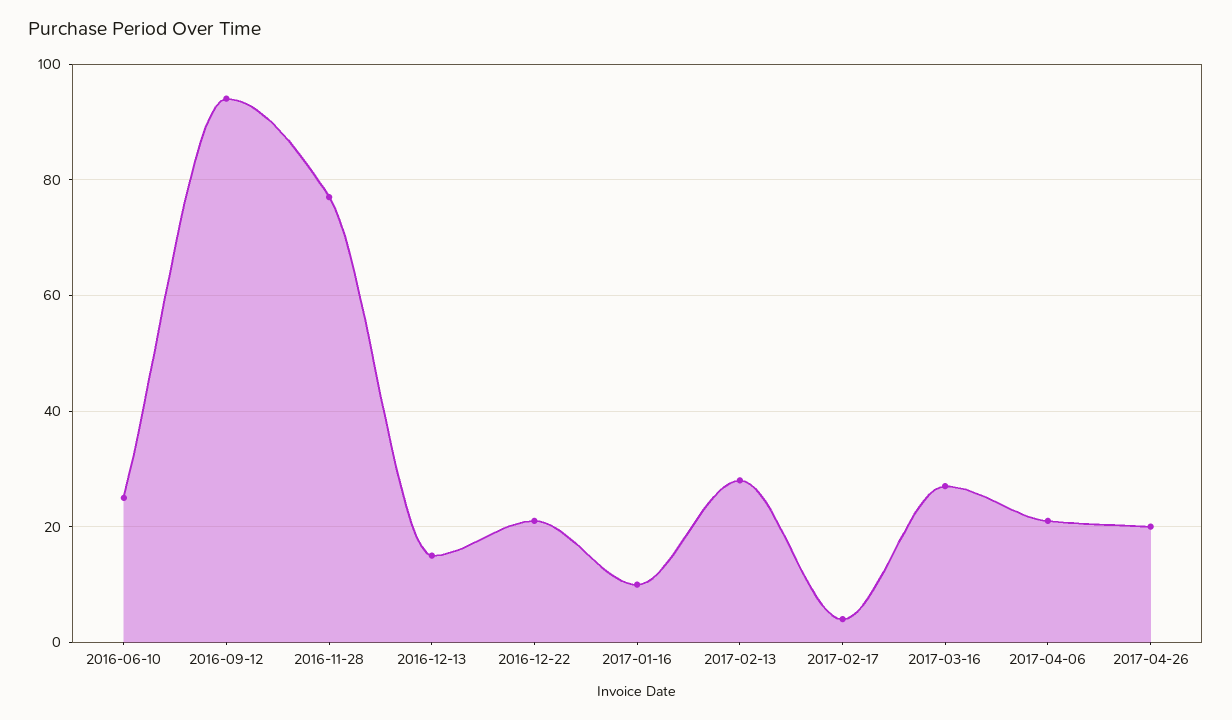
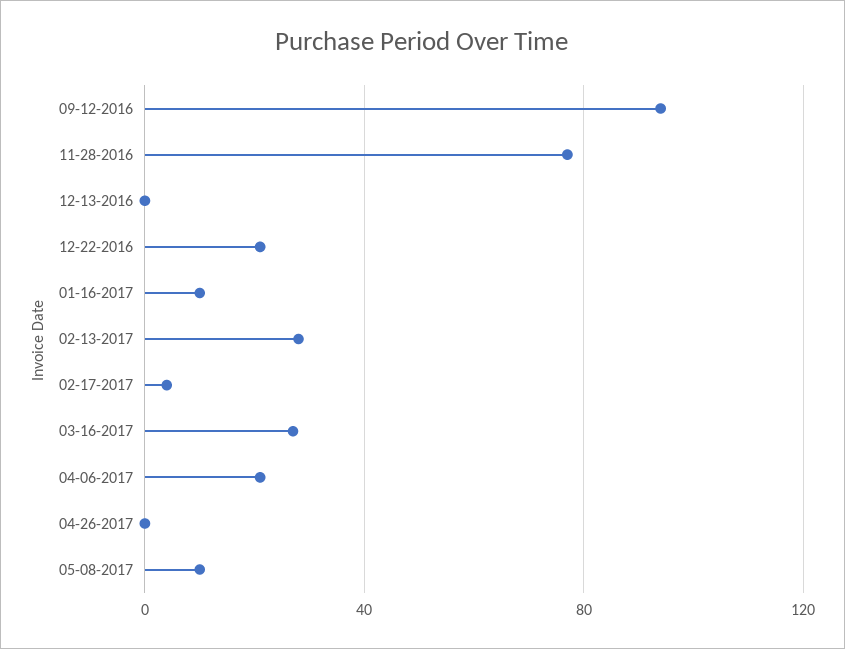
2016-06-10: 25 -> none
2016-12-13: 15 -> 0
2017-04-26: 20 -> 0
05-08-2017: none -> 10

